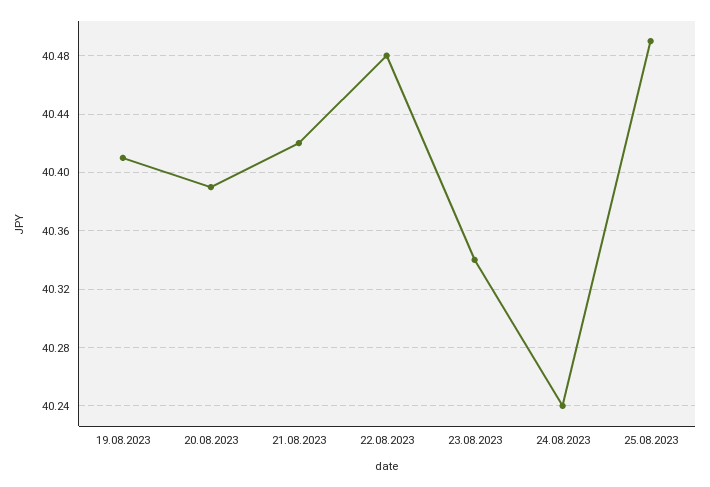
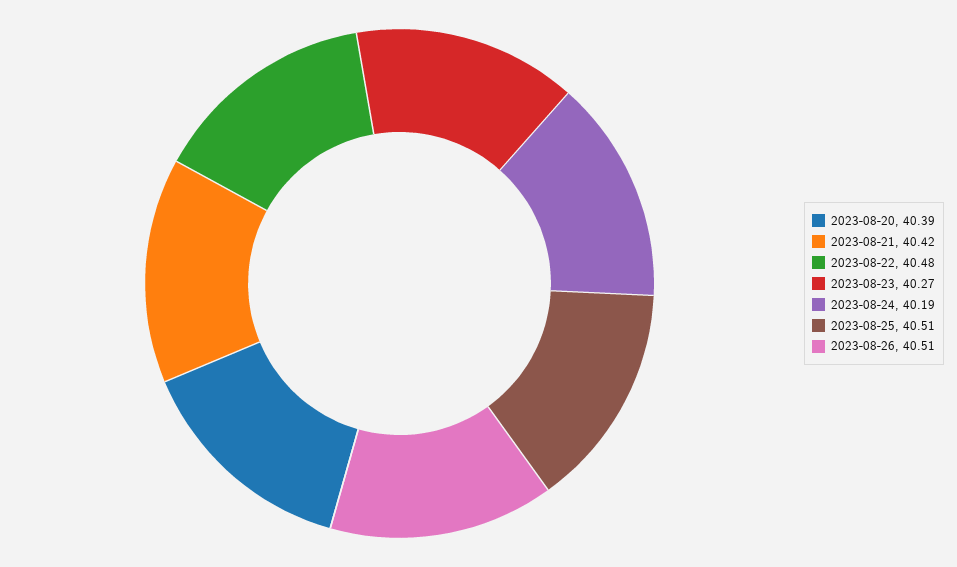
19.08.2023: 40.41 -> none
23.08.2023: 40.34 -> 40.27
24.08.2023: 40.24 -> 40.19
25.08.2023: 40.49 -> 40.51
2023-08-26: none -> 40.51

